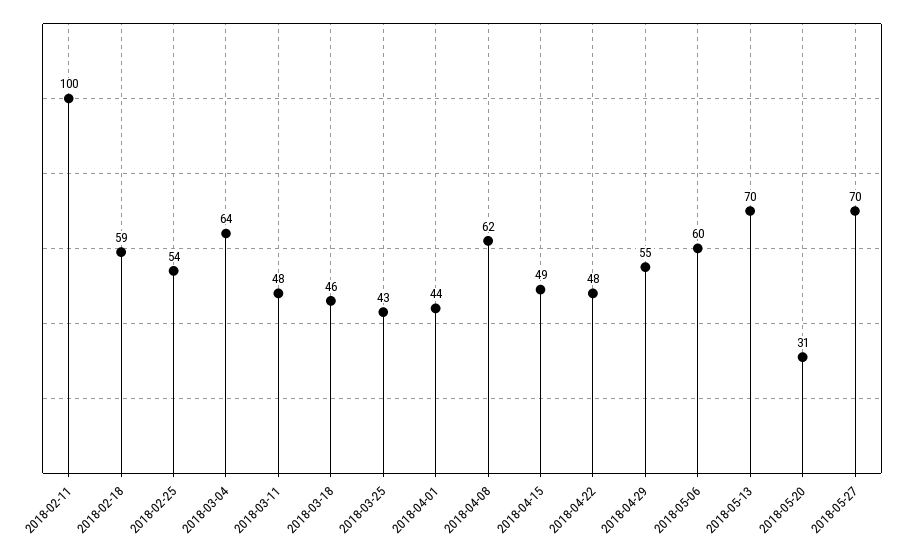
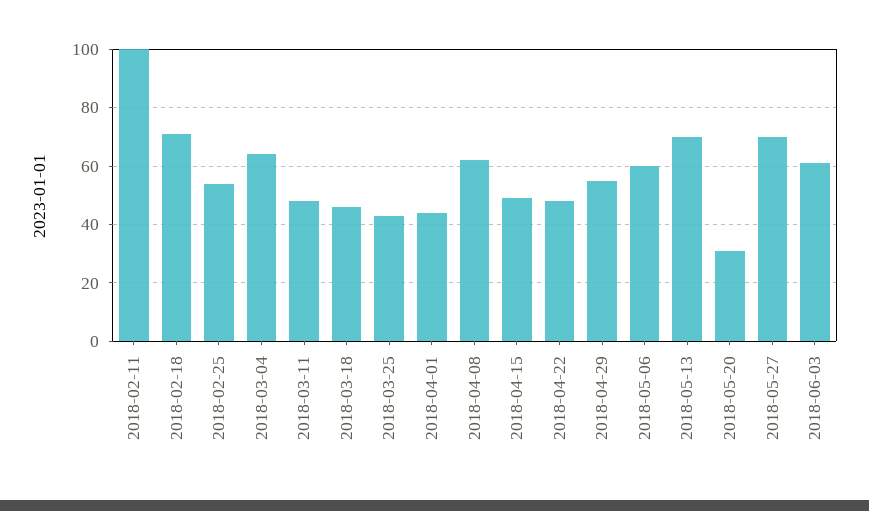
2018-02-18: 59 -> 70
2018-06-03: none -> 60

